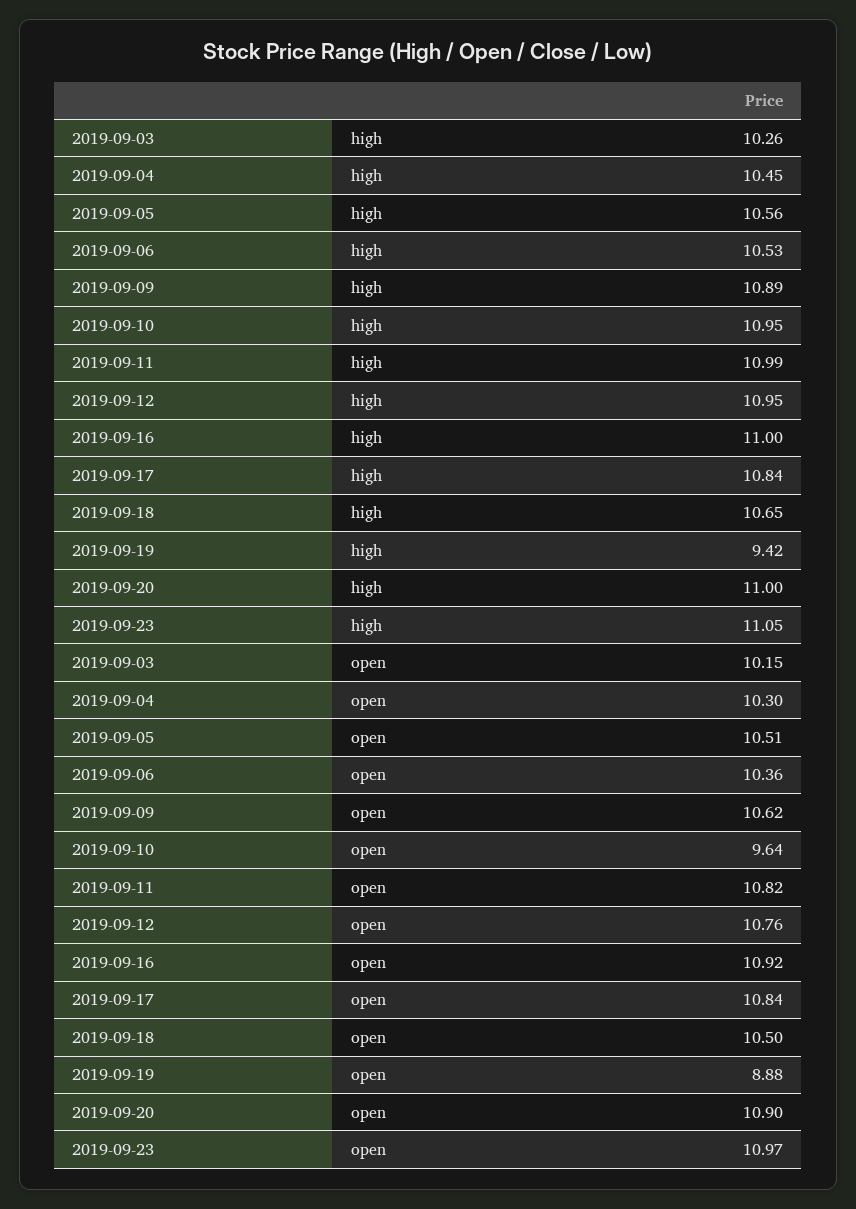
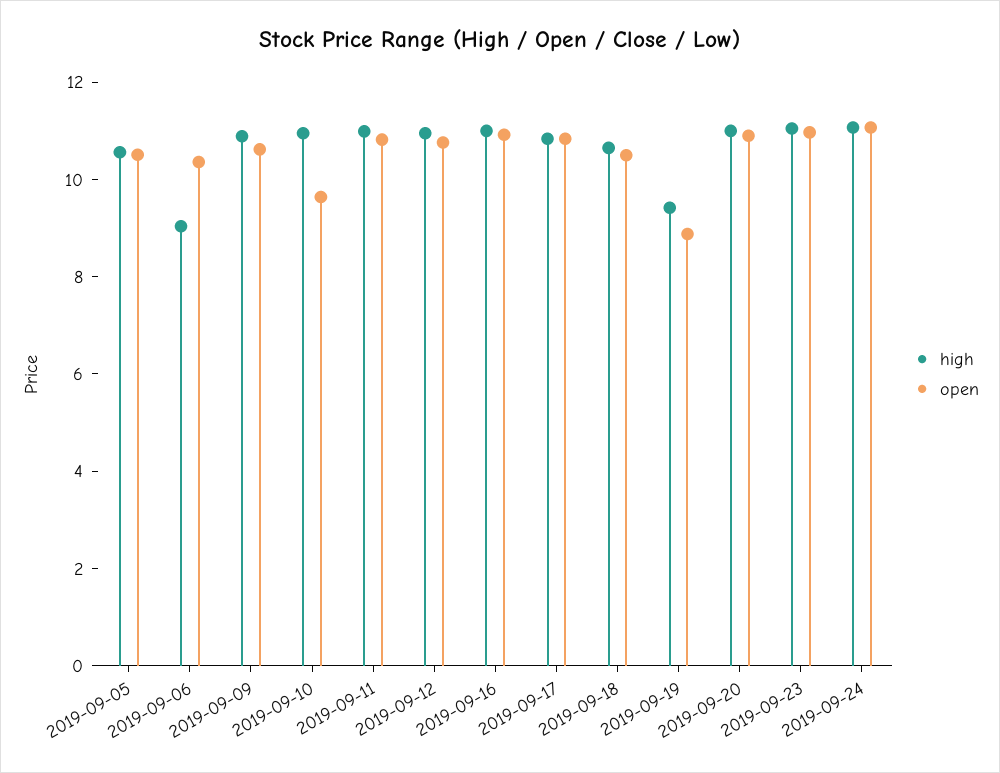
high, 2019-09-03: 10.26 -> none
high, 2019-09-04: 10.45 -> none
high, 2019-09-06: 10.53 -> 9
open, 2019-09-03: 10.15 -> none
open, 2019-09-04: 10.3 -> none
high, 2019-09-24: none -> 11
open, 2019-09-24: none -> 11

